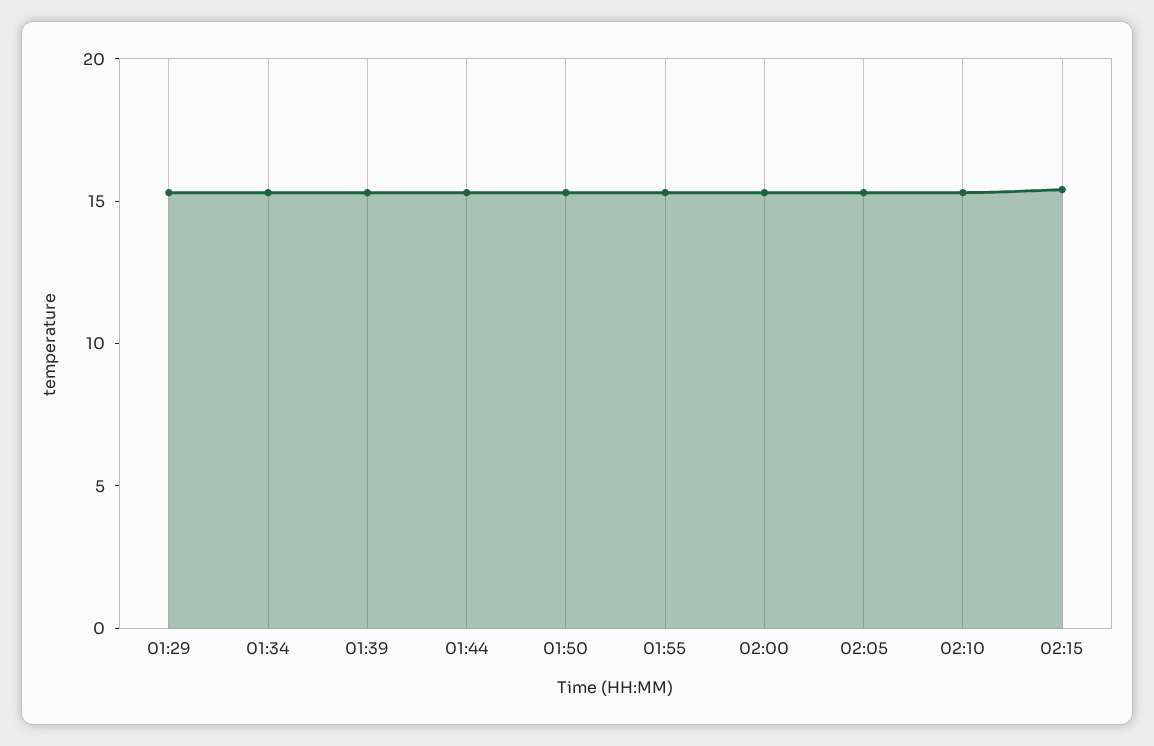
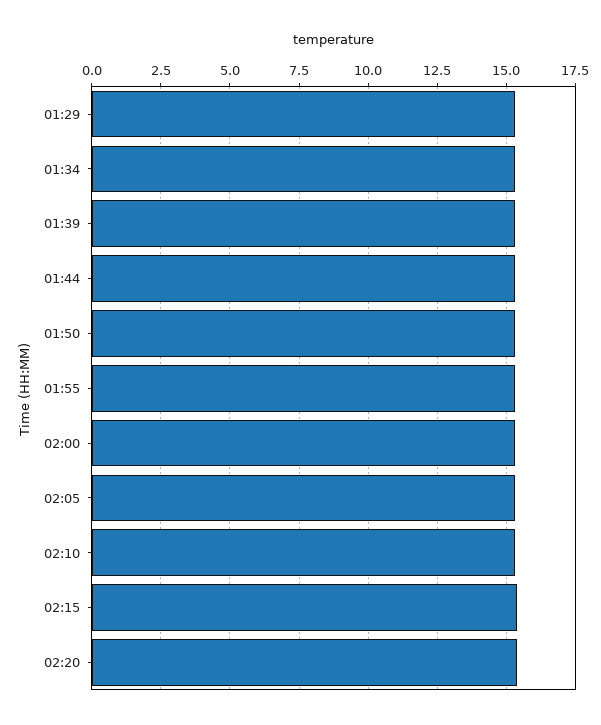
02:20: none -> 15.5

